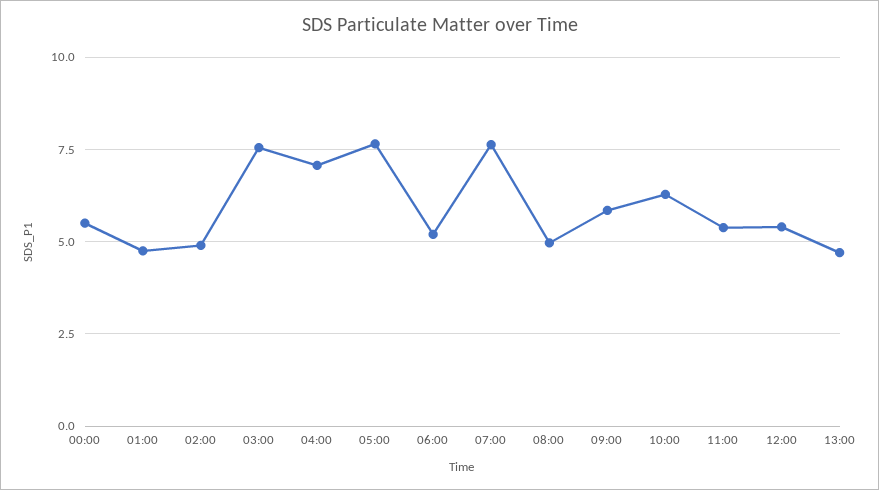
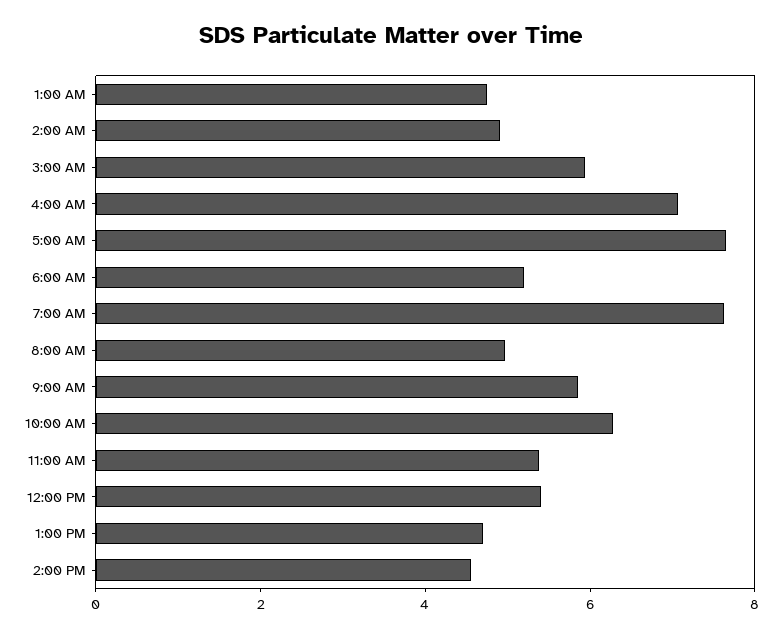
00:00: 5.5 -> none
03:00: 7.5 -> 6
2:00 PM: none -> 4.5

